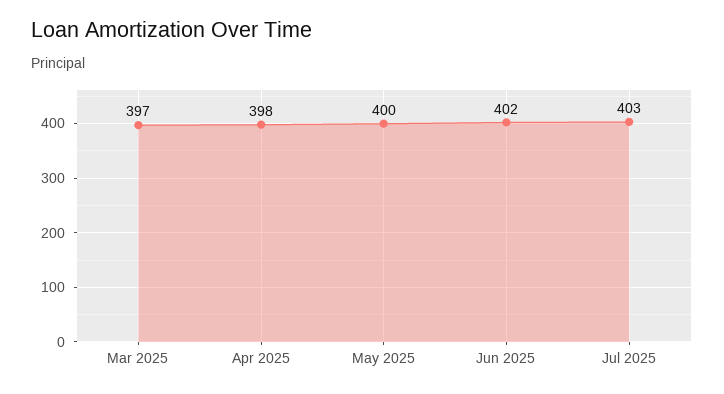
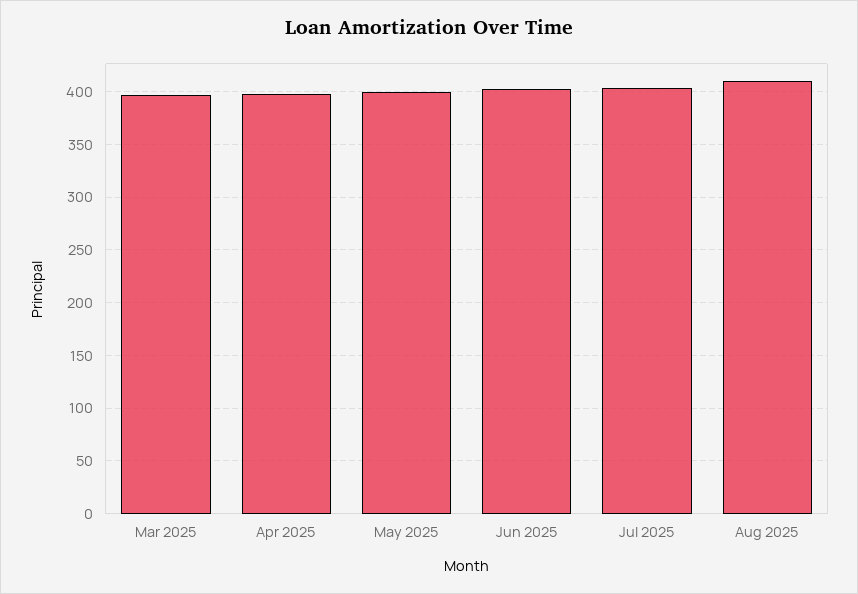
Aug 2025: none -> 410

